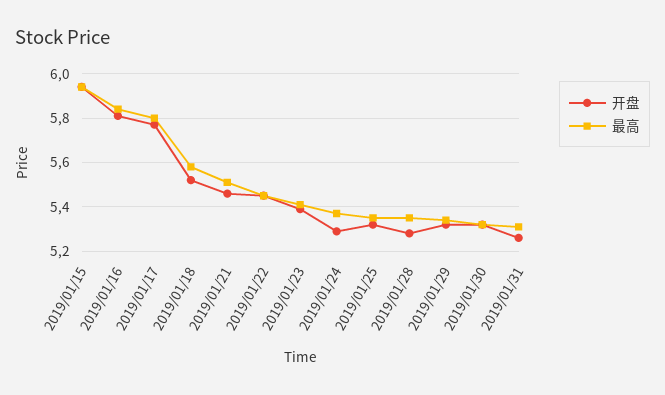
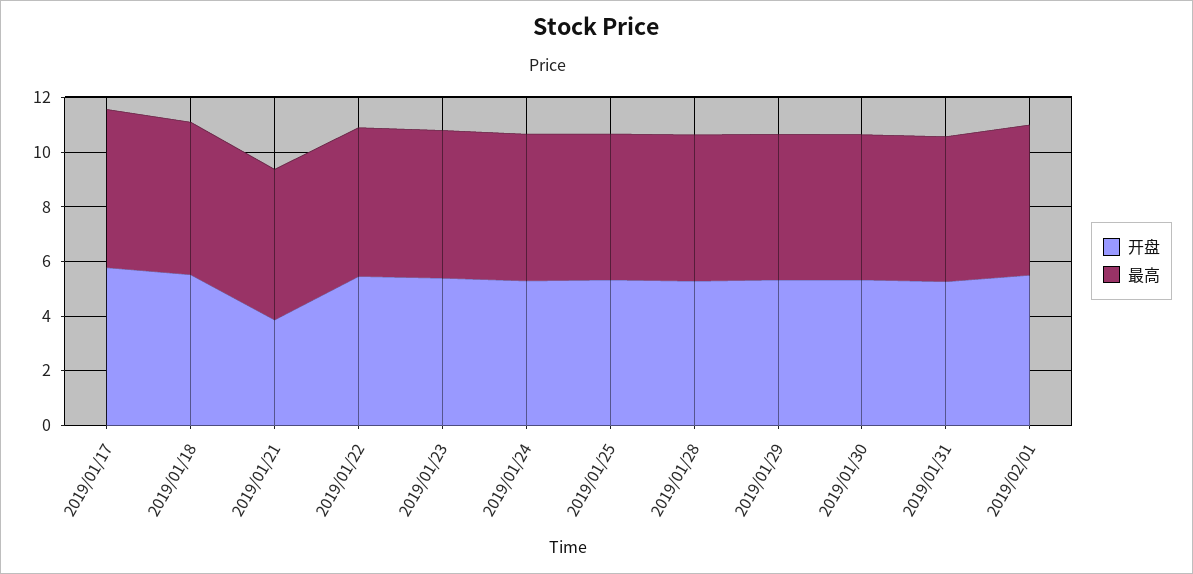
开盘, 2019/01/15: 5.95 -> none
最高, 2019/01/15: 5.95 -> none
开盘, 2019/01/16: 5.8 -> none
最高, 2019/01/16: 5.85 -> none
开盘, 2019/01/21: 5.45 -> 4
开盘, 2019/02/01: none -> 5.5
最高, 2019/02/01: none -> 5.5

